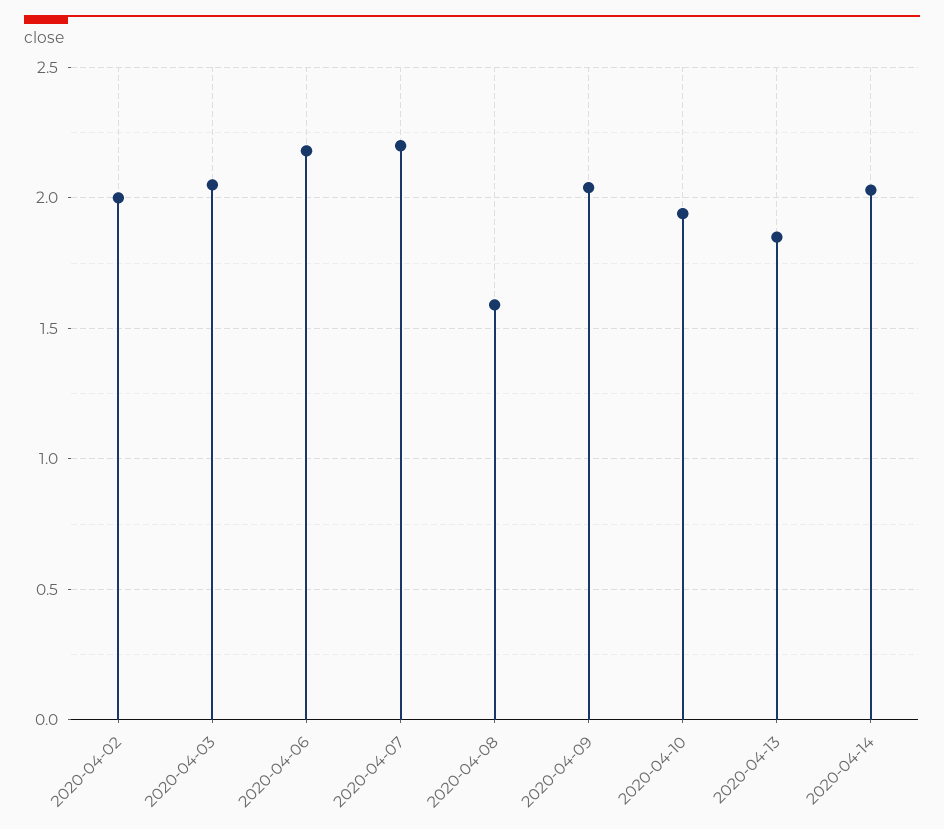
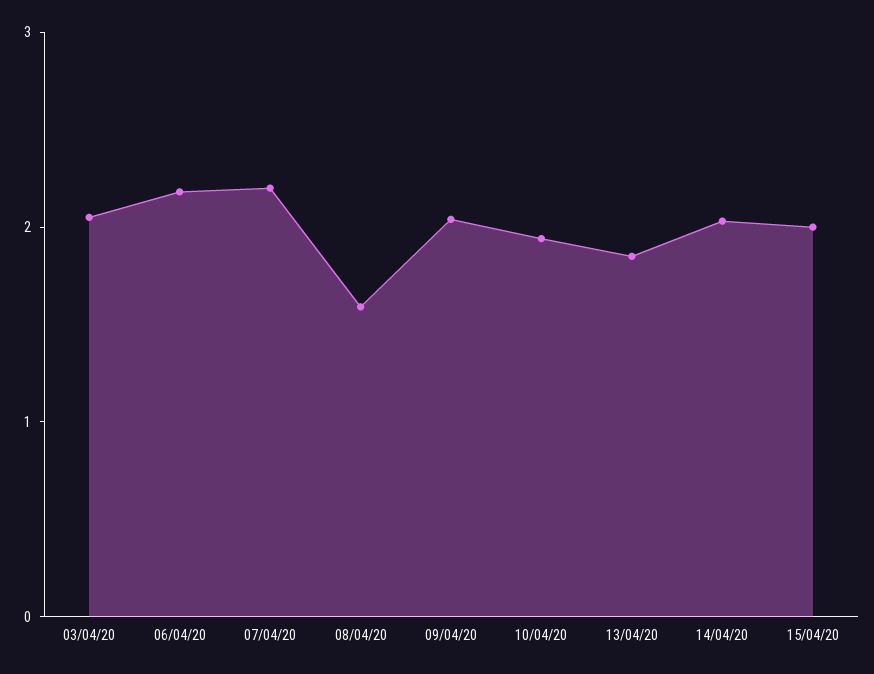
2020-04-02: 2 -> none
15/04/20: none -> 2

